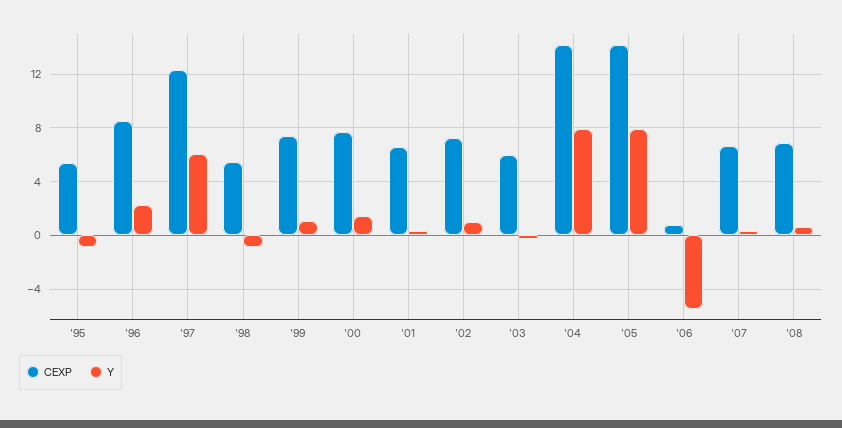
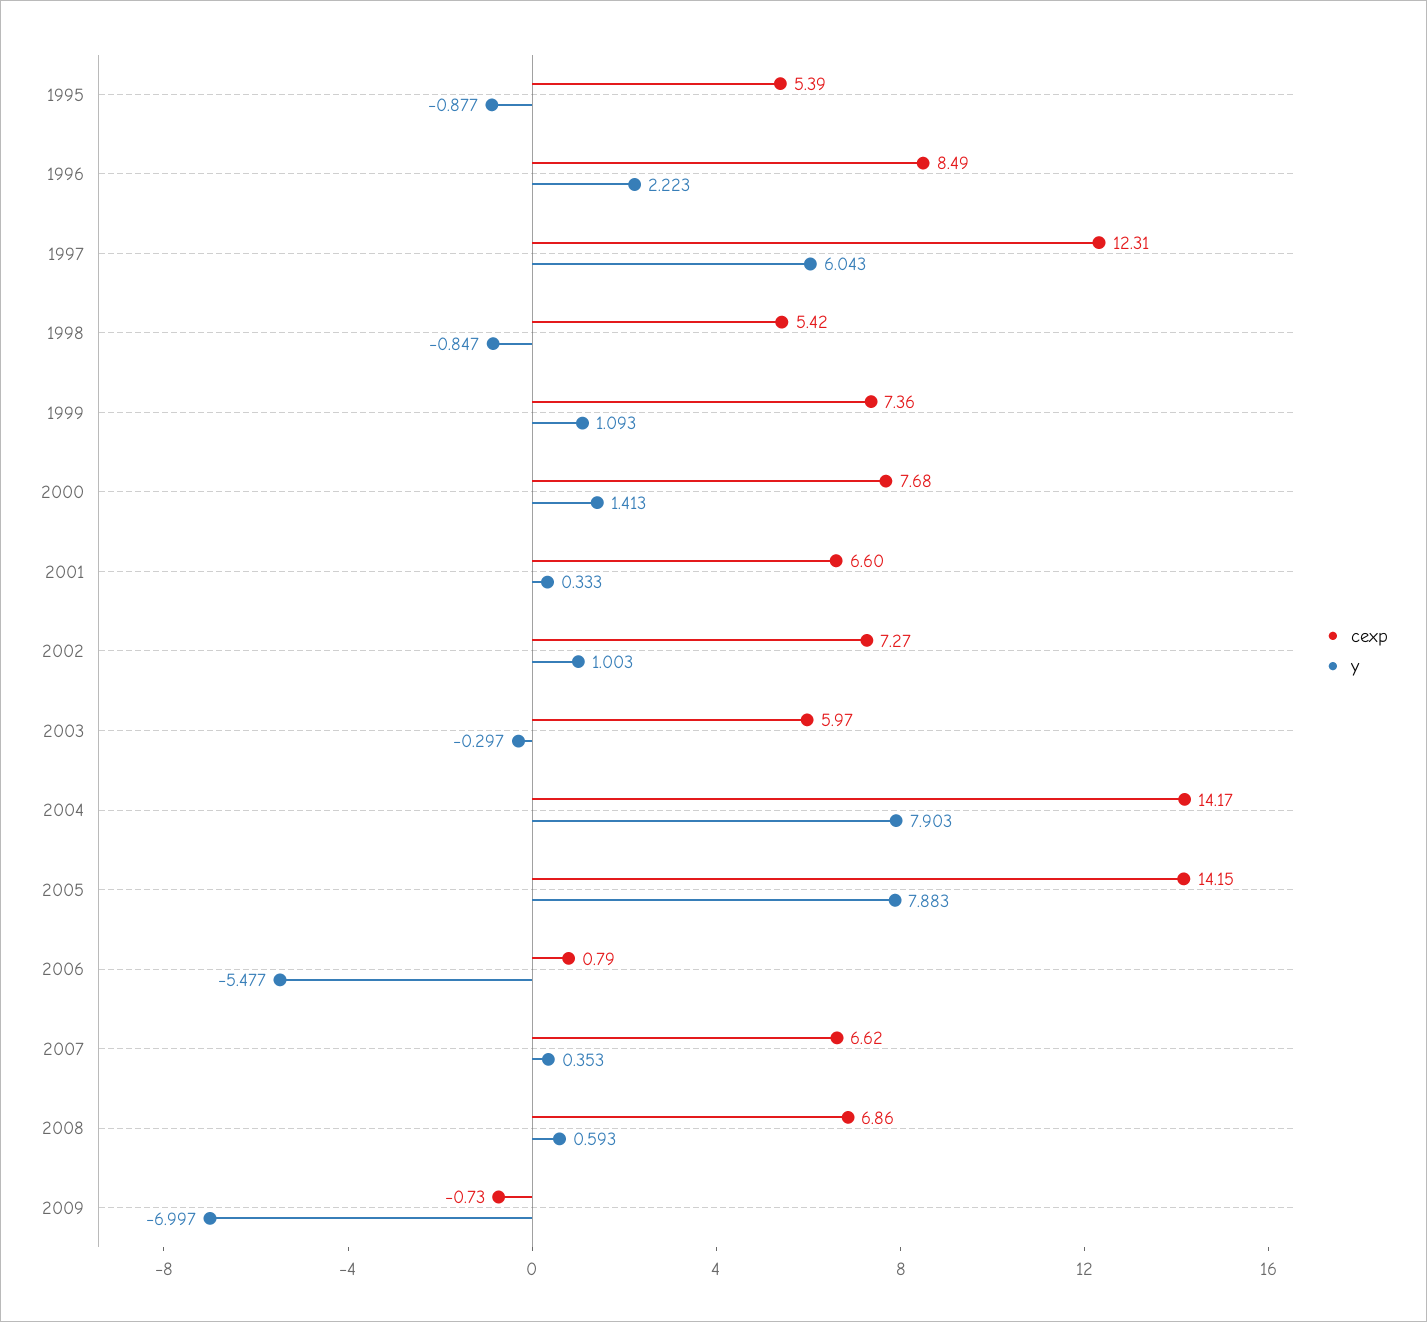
CEXP, 2009: none -> -0.73
Y, 2009: none -> -6.997

